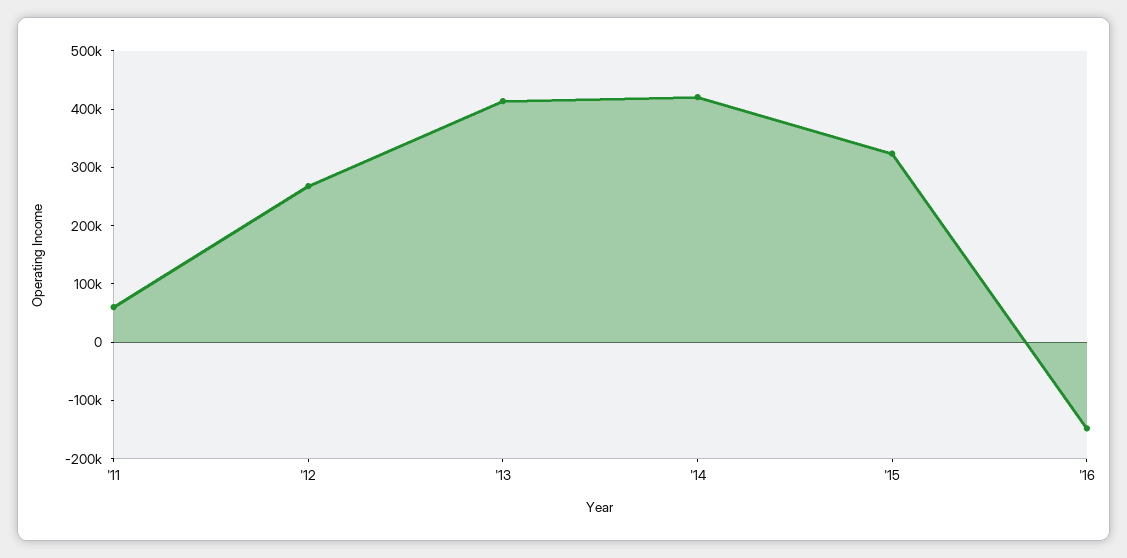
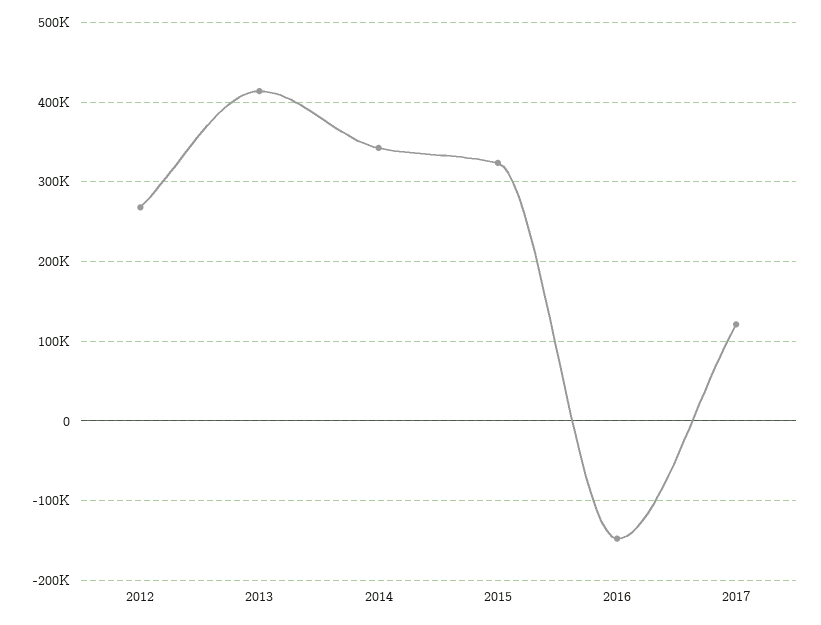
'11: 60000 -> none
'14: 420000 -> 340000
2017: none -> 120000

